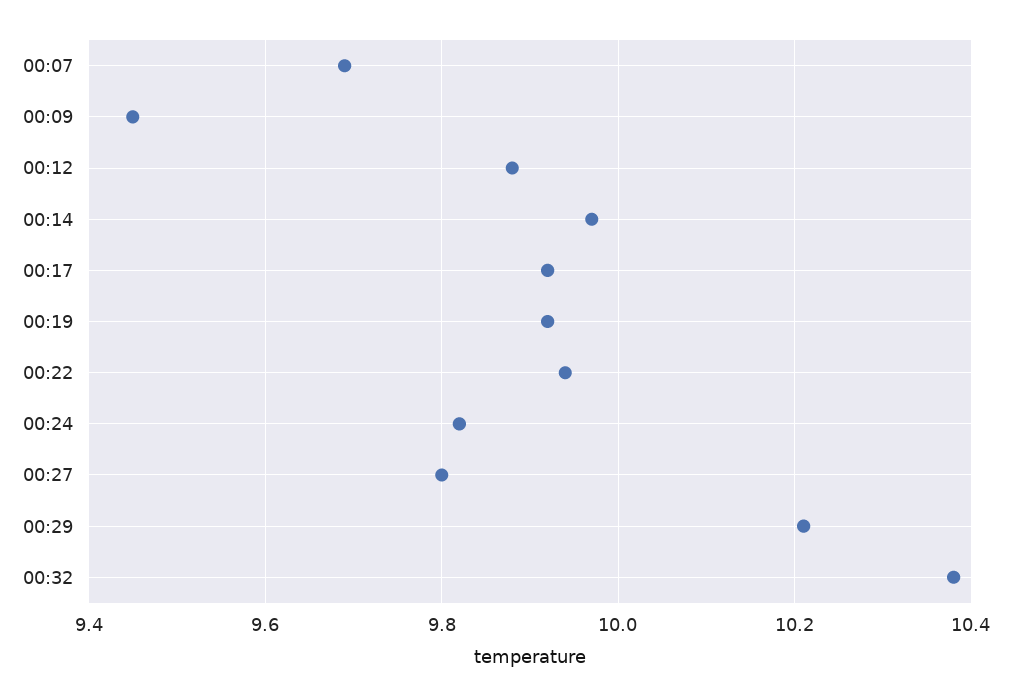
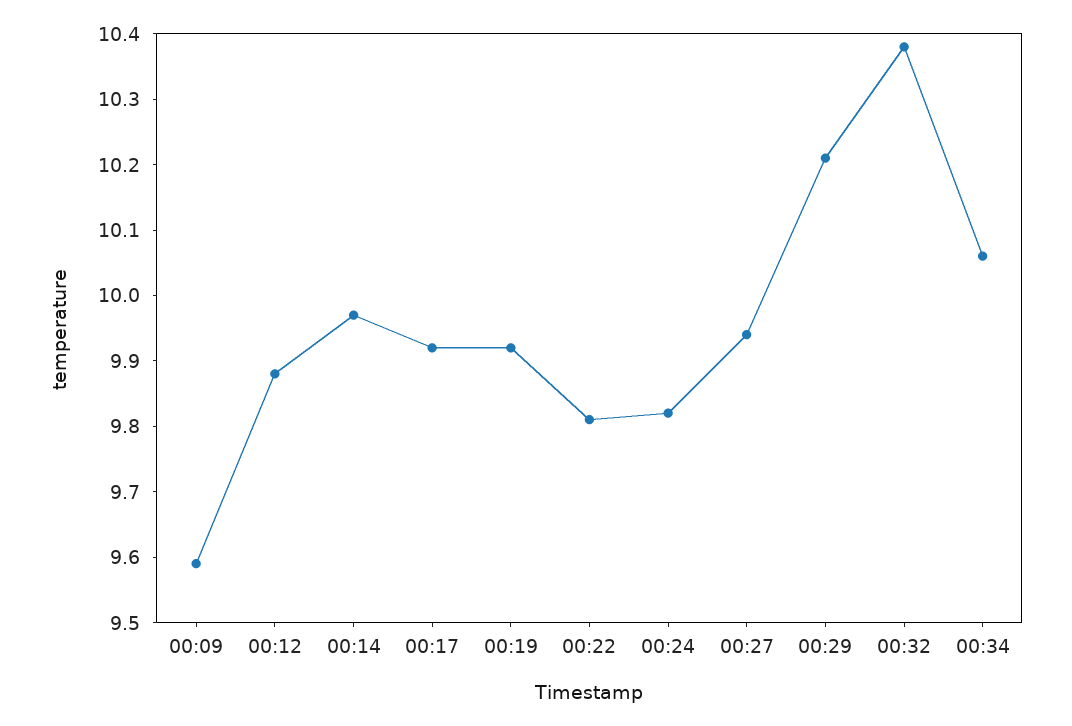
00:07: 9.7 -> none
00:09: 9.45 -> 9.6
00:22: 9.95 -> 9.8
00:27: 9.8 -> 9.95
00:34: none -> 10.05

